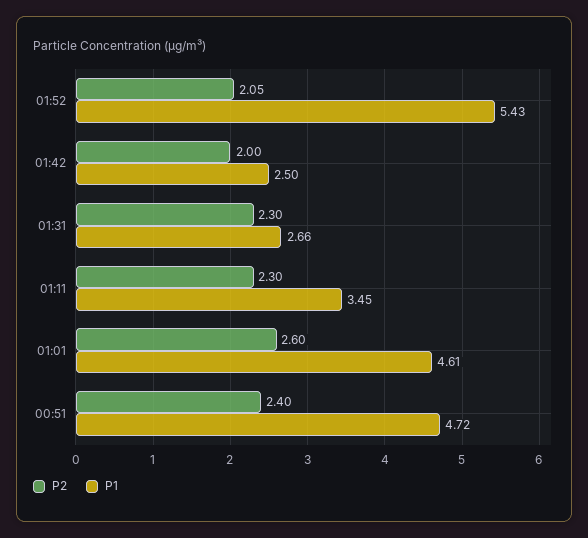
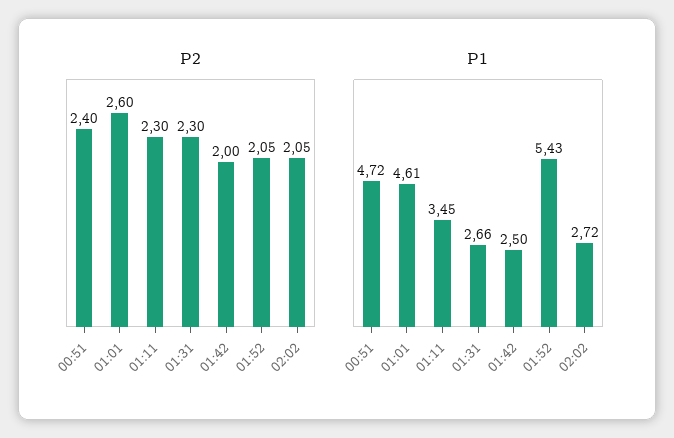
P2, 02:02: none -> 2.05
P1, 02:02: none -> 2.72

